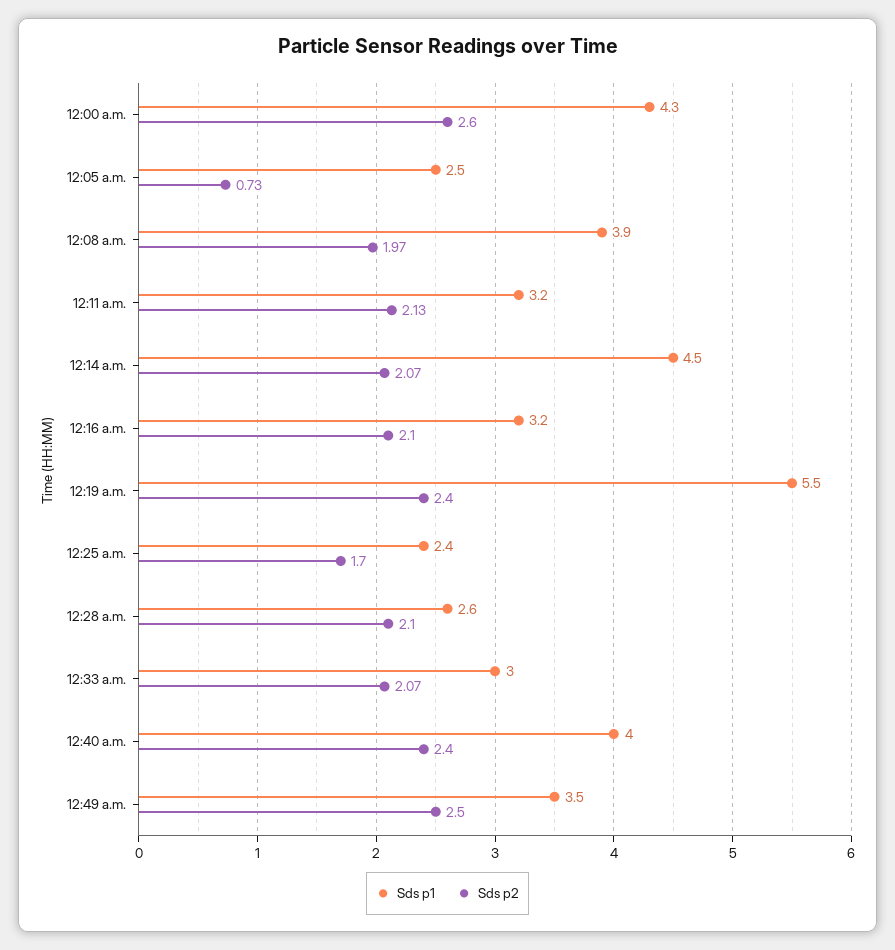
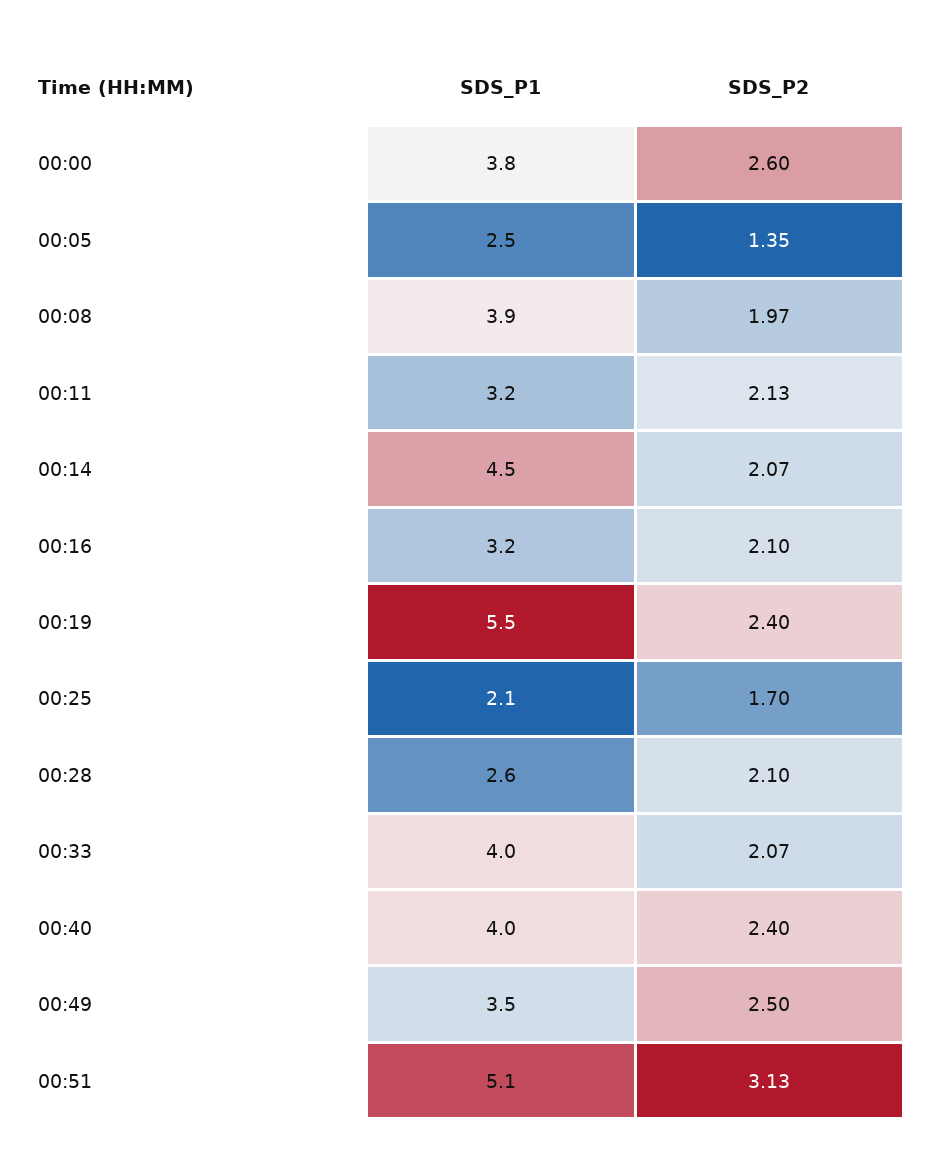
Sds p1, 12:00 a.m.: 4.3 -> 3.8
Sds p2, 12:05 a.m.: 0.73 -> 1.35
Sds p1, 12:25 a.m.: 2.4 -> 2.1
Sds p1, 12:33 a.m.: 3 -> 4
Sds p1, 00:51: none -> 5.1
Sds p2, 00:51: none -> 3.13

